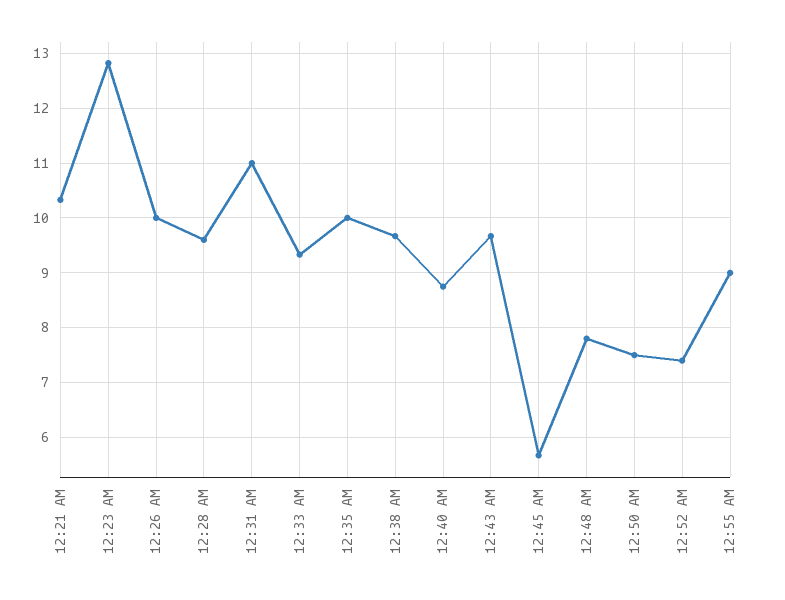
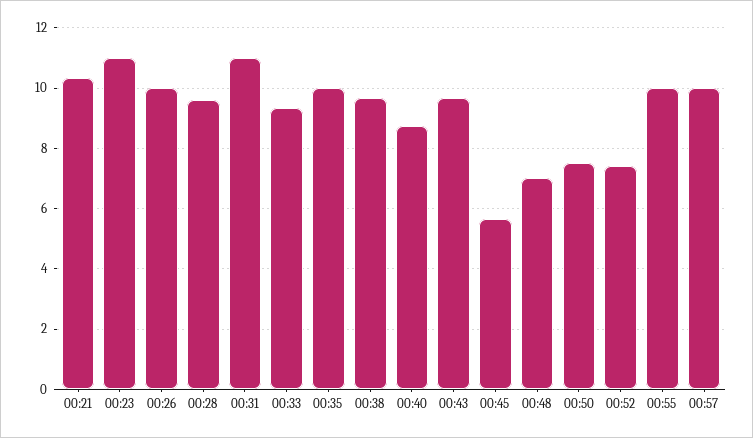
12:23 AM: 12.8 -> 11
12:48 AM: 7.8 -> 7
12:55 AM: 9 -> 10
00:57: none -> 10

